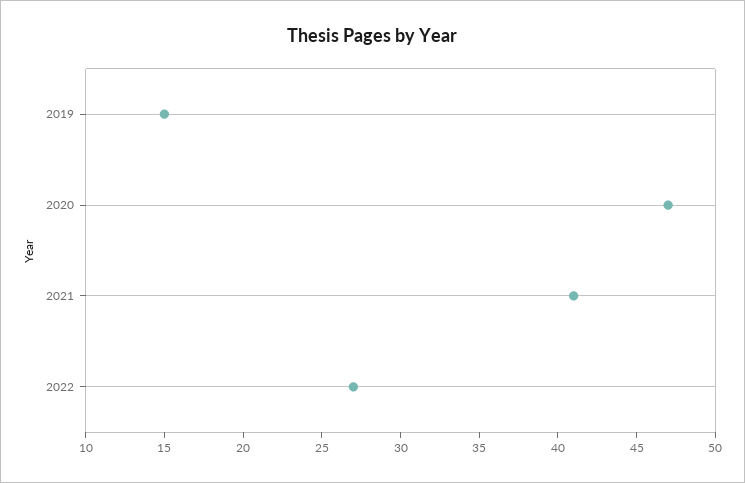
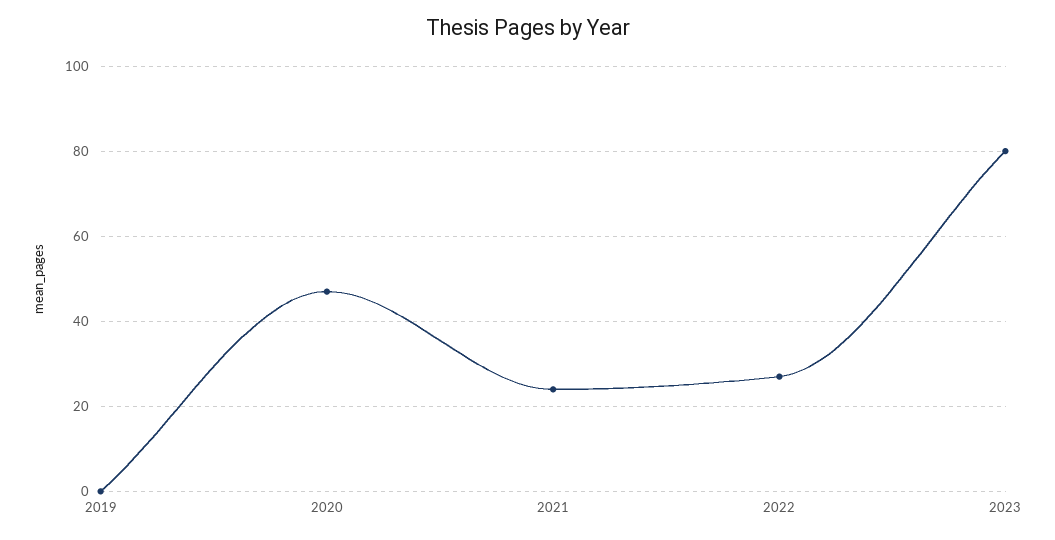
2019: 15 -> 0
2021: 41 -> 25
2023: none -> 80

